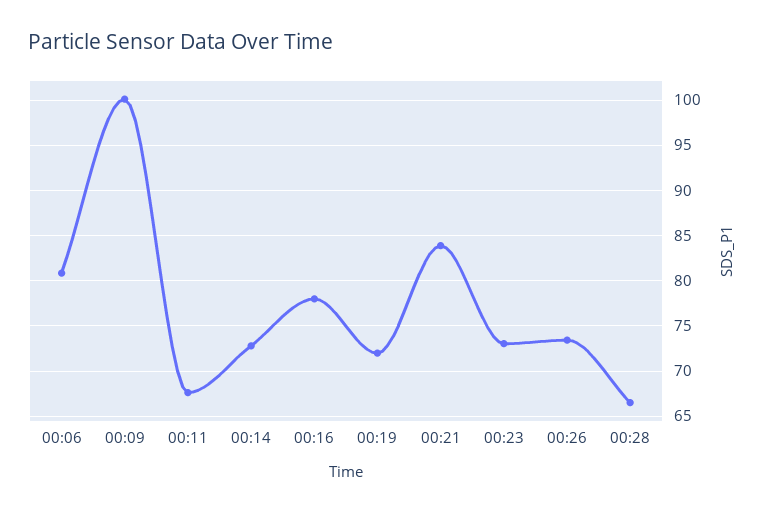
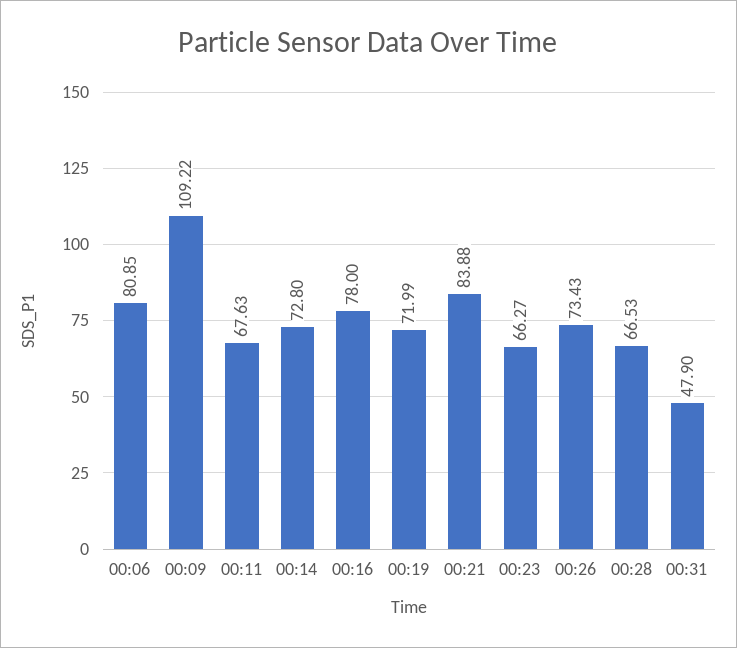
00:09: 100 -> 109.22
00:23: 73 -> 66.27
00:31: none -> 47.9

